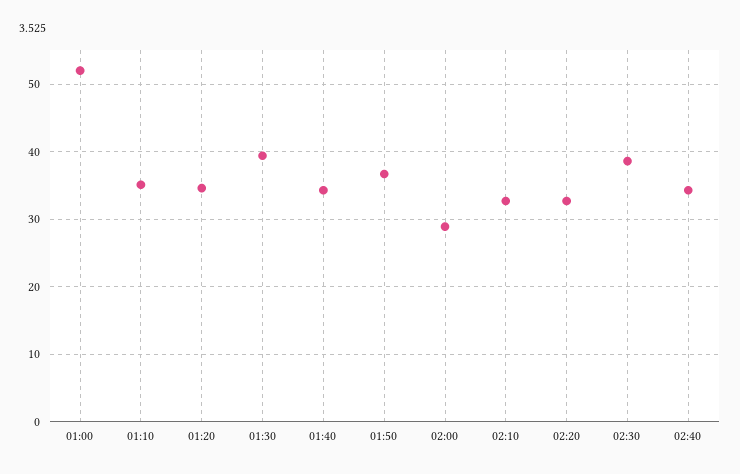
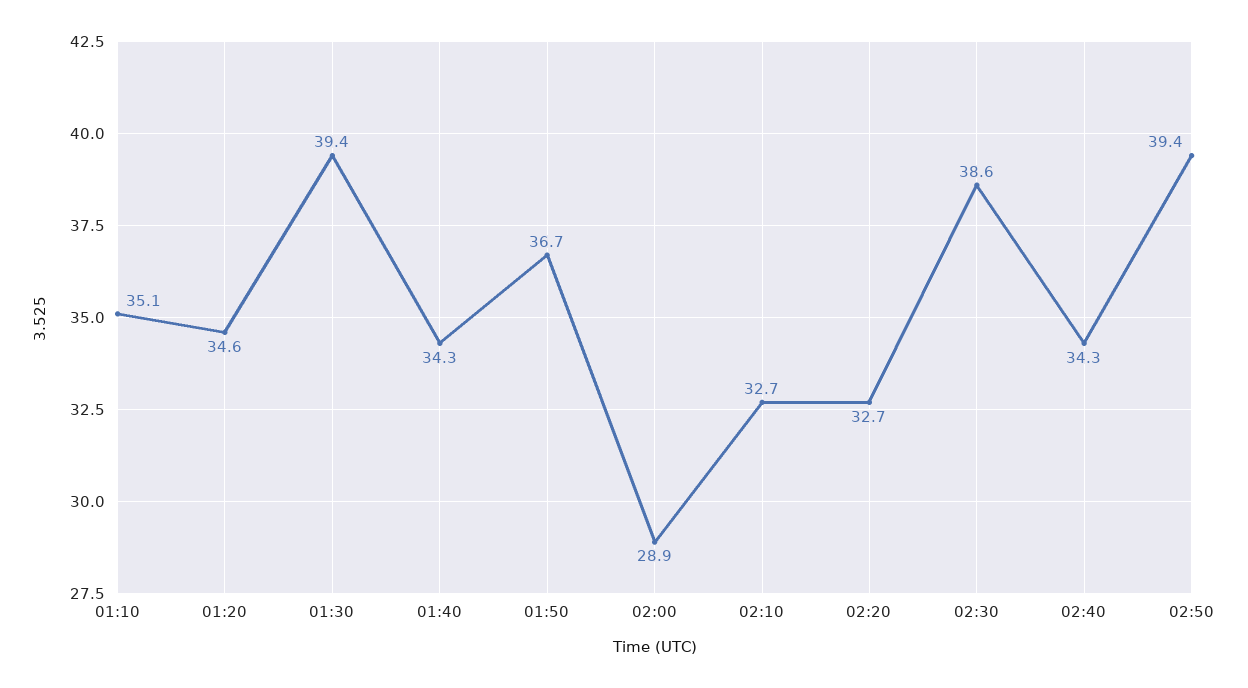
01:00: 52 -> none
02:50: none -> 39.4

